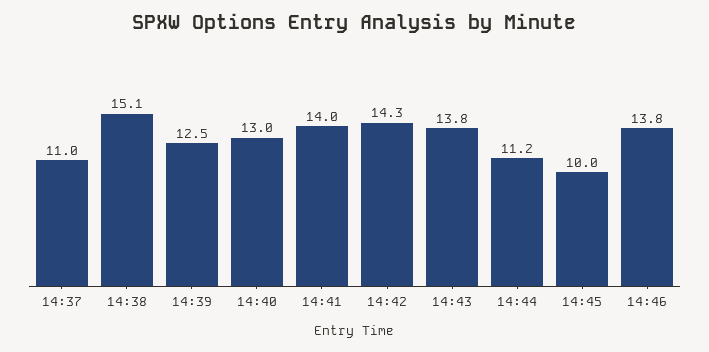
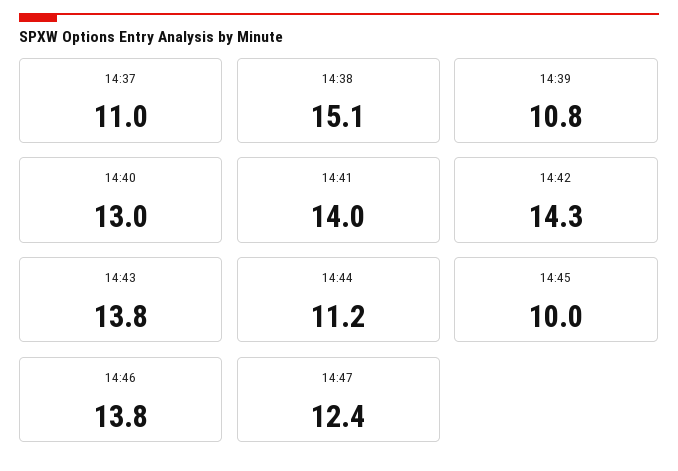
14:39: 12.5 -> 10.8
14:47: none -> 12.4

